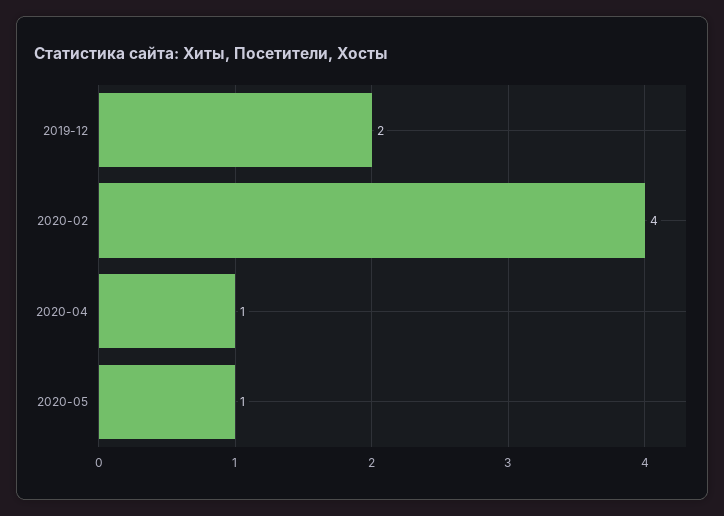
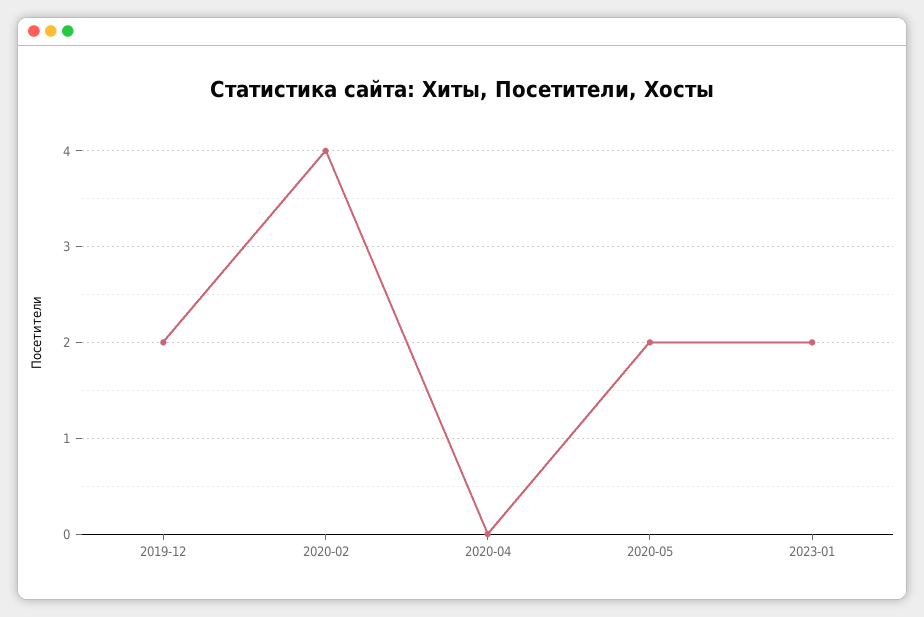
2020-04: 1 -> 0
2020-05: 1 -> 2
2023-01: none -> 2

